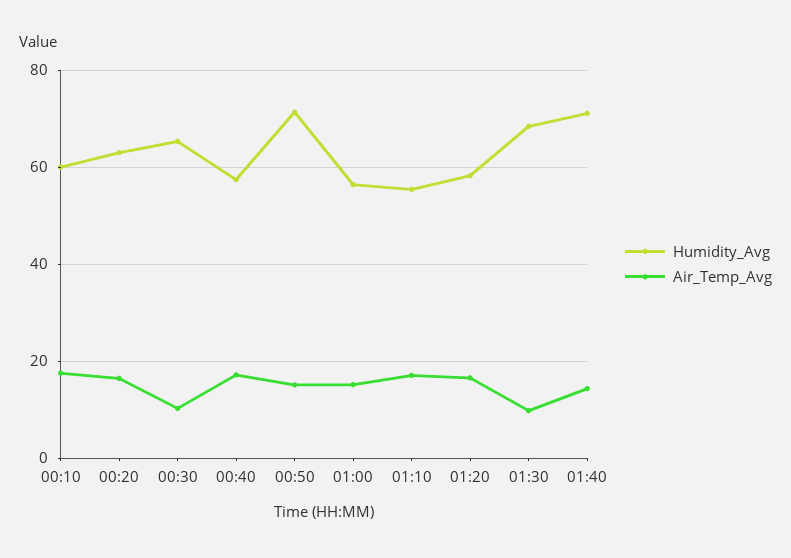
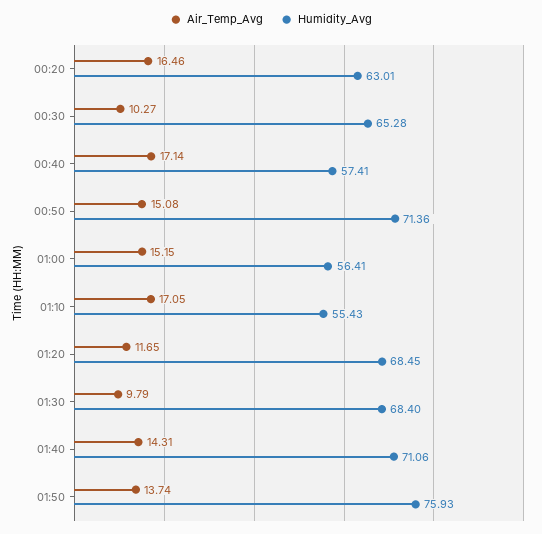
Humidity_Avg, 00:10: 60 -> none
Air_Temp_Avg, 00:10: 18 -> none
Humidity_Avg, 01:20: 58 -> 68.45
Air_Temp_Avg, 01:20: 16 -> 11.65
Air_Temp_Avg, 01:50: none -> 13.74
Humidity_Avg, 01:50: none -> 75.93

